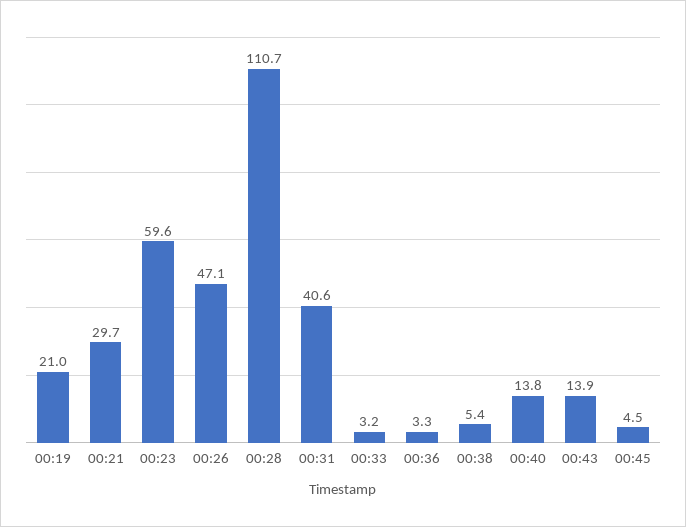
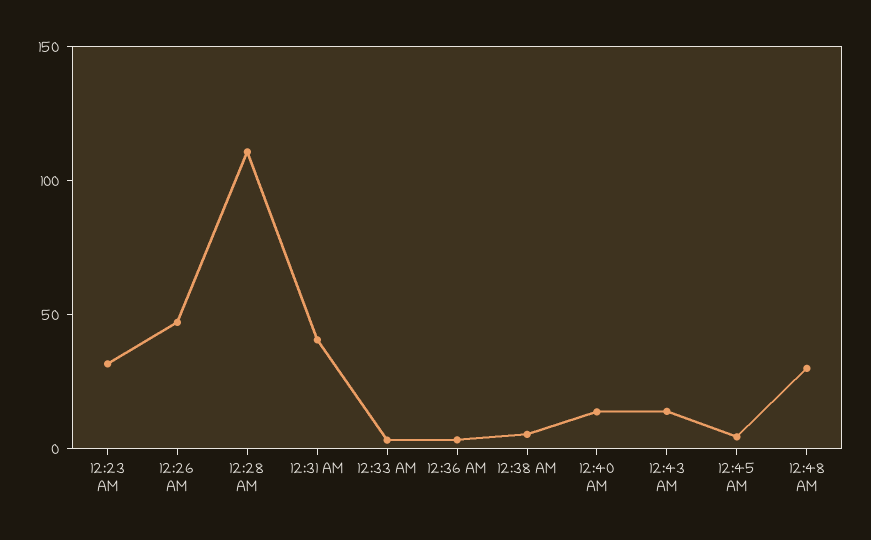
00:19: 21 -> none
00:21: 29.7 -> none
00:23: 59.6 -> 30
12:48 AM: none -> 30

